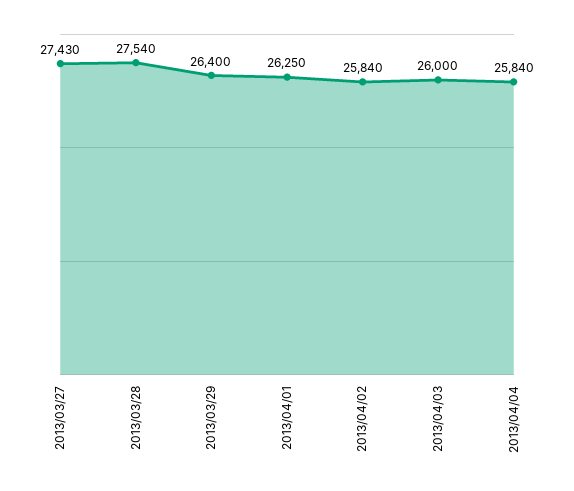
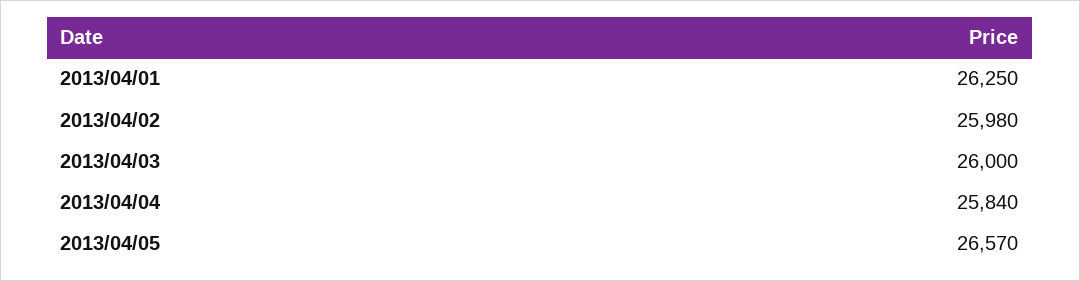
2013/03/27: 27430 -> none
2013/03/28: 27540 -> none
2013/03/29: 26400 -> none
2013/04/02: 25840 -> 25980
2013/04/05: none -> 26570

